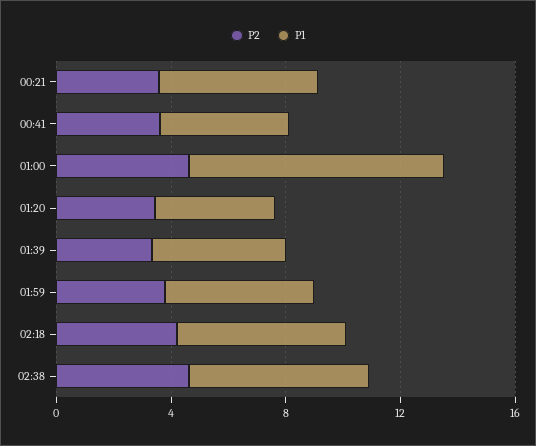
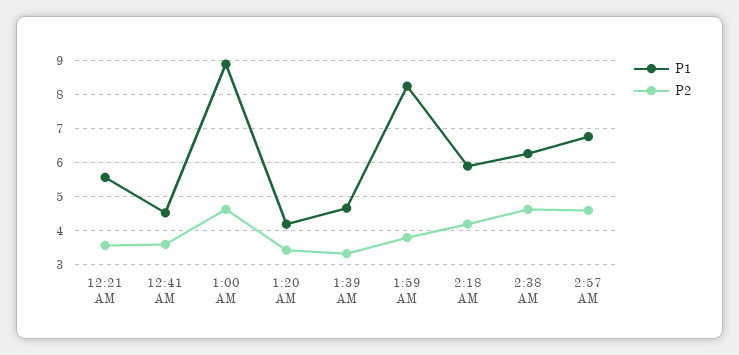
P1, 01:59: 5 -> 8.2
P1, 2:57 AM: none -> 6.8
P2, 2:57 AM: none -> 4.6

